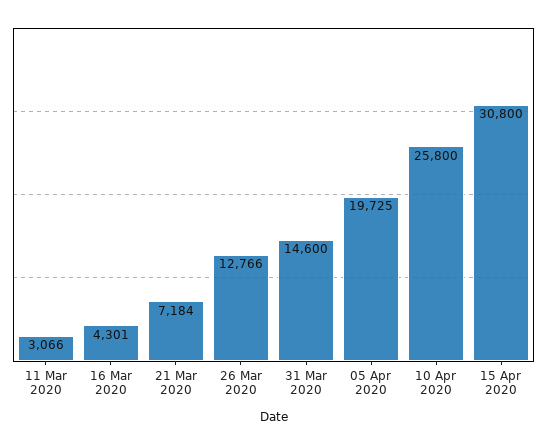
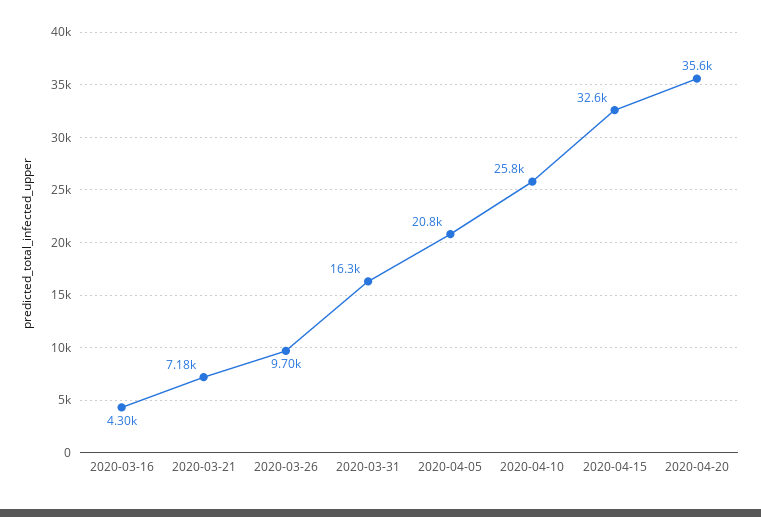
11 Mar 2020: 3066 -> none
26 Mar 2020: 12766 -> 9700
31 Mar 2020: 14600 -> 16300
05 Apr 2020: 19725 -> 20800
15 Apr 2020: 30800 -> 32600
2020-04-20: none -> 35600

